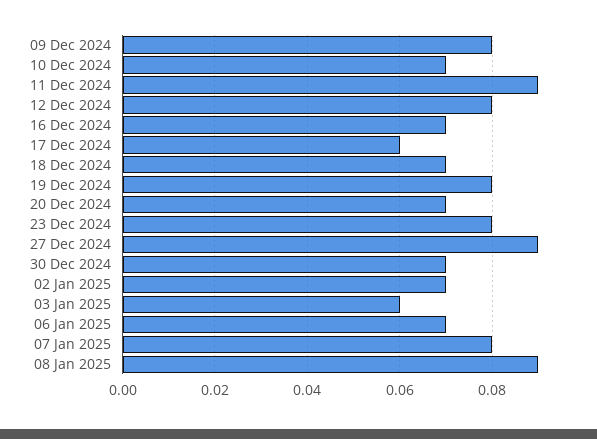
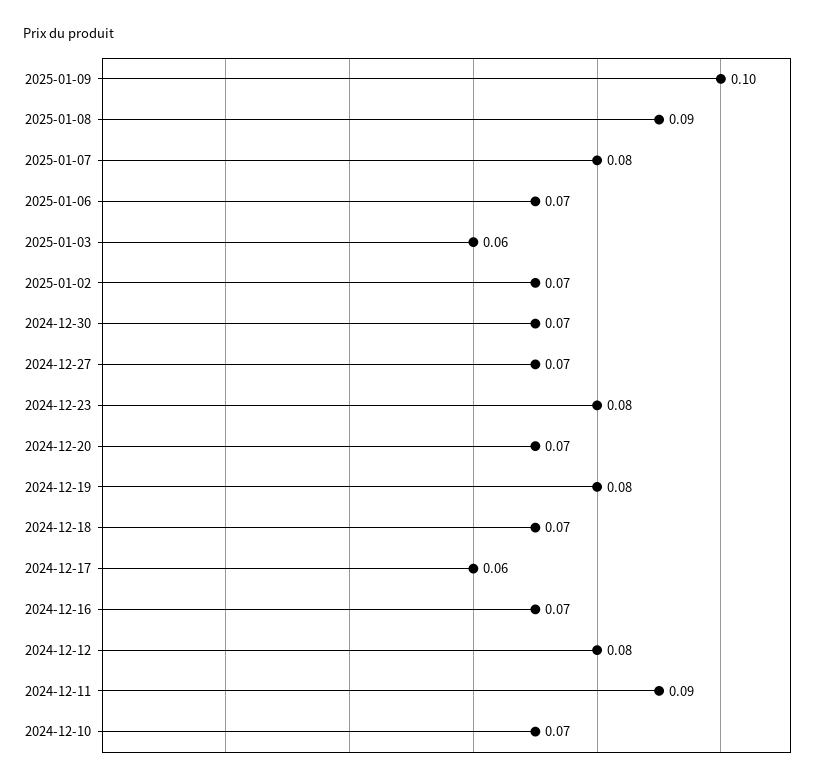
09 Dec 2024: 0.08 -> none
27 Dec 2024: 0.09 -> 0.07
2025-01-09: none -> 0.1

